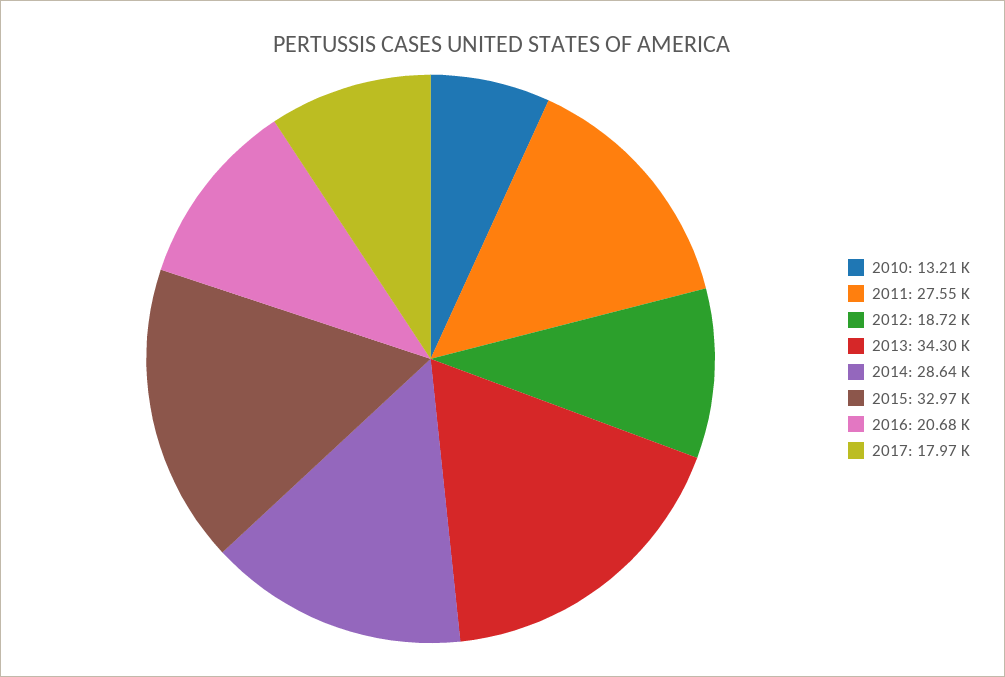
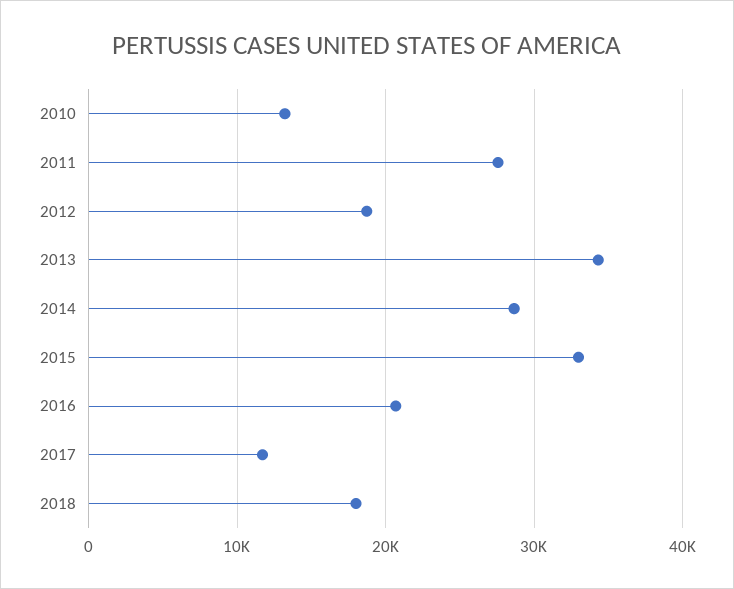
2017: 17970 -> 12000
2018: none -> 18000

